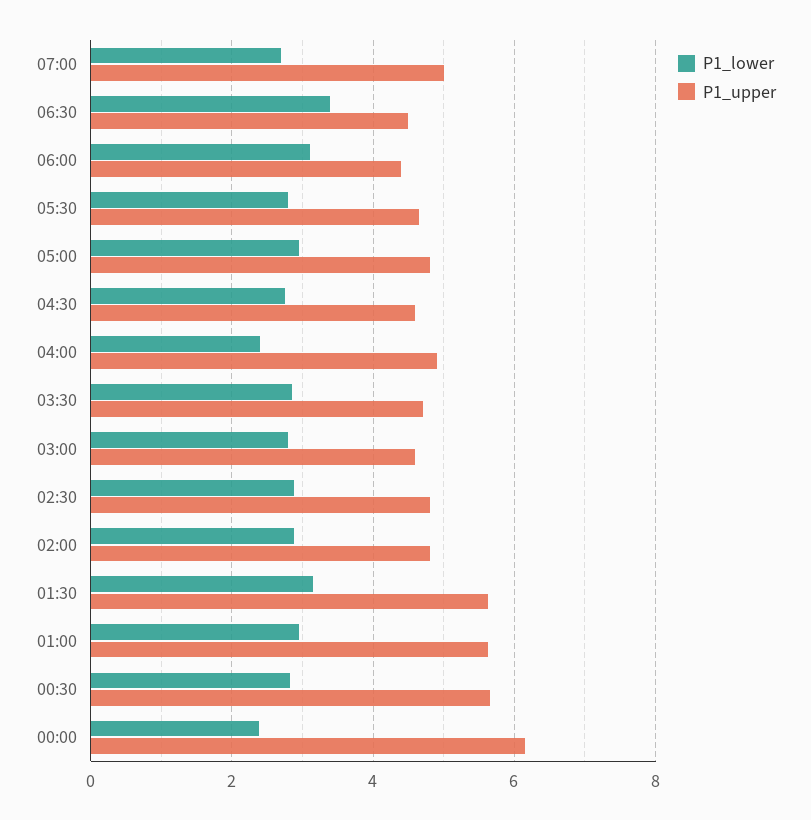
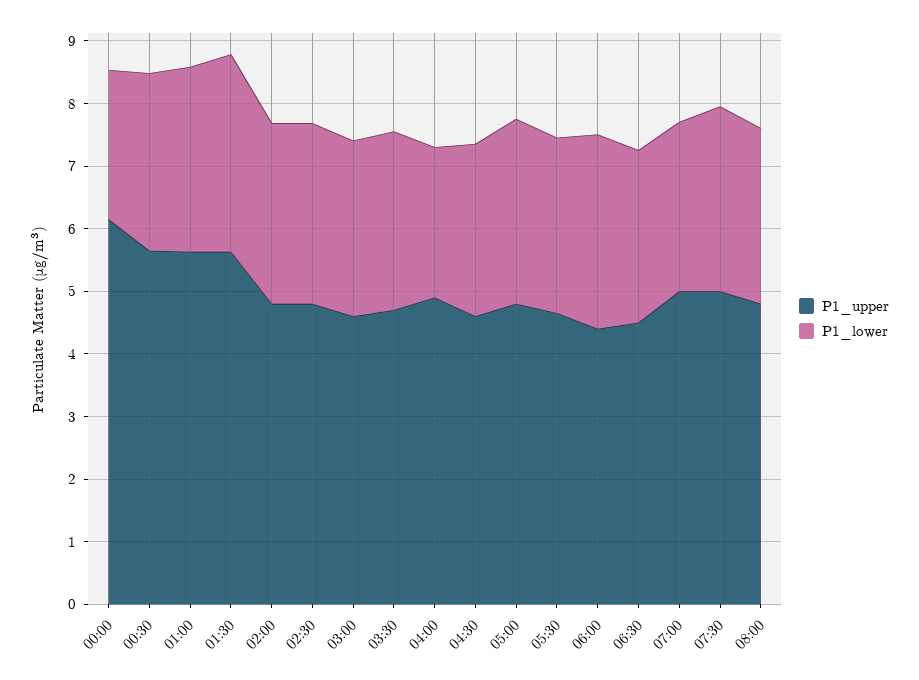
P1_lower, 06:30: 3.4 -> 2.8
P1_upper, 07:30: none -> 5
P1_lower, 07:30: none -> 3
P1_upper, 08:00: none -> 4.8
P1_lower, 08:00: none -> 2.8

